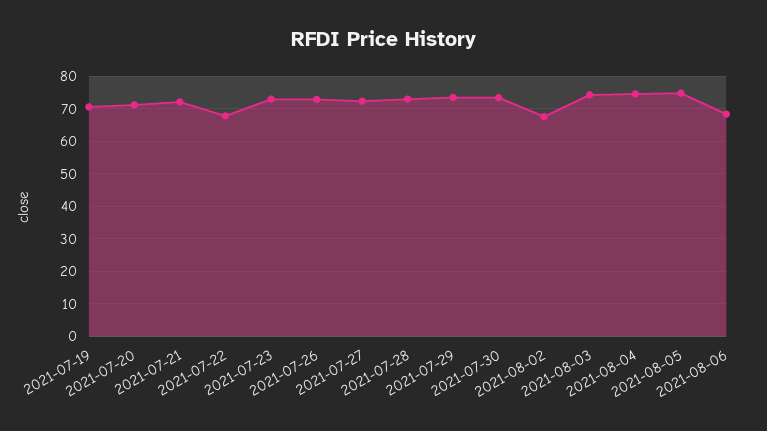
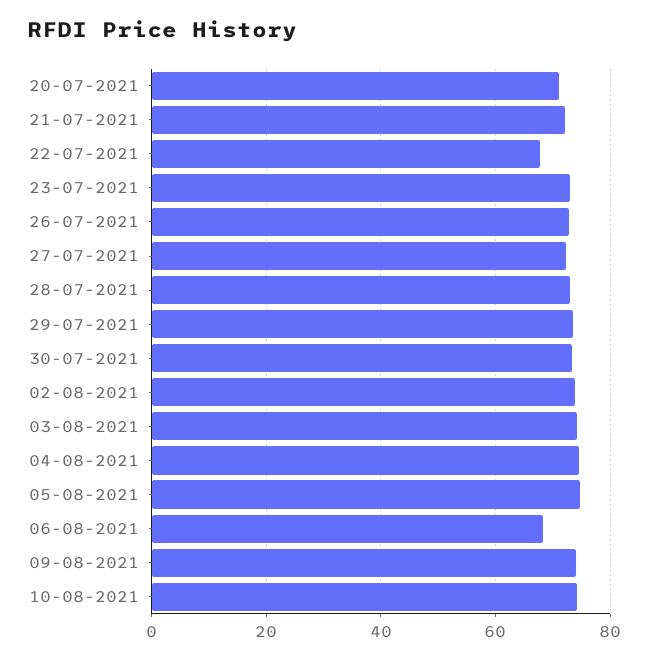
2021-07-19: 70 -> none
2021-08-02: 68 -> 74
09-08-2021: none -> 74
10-08-2021: none -> 74

